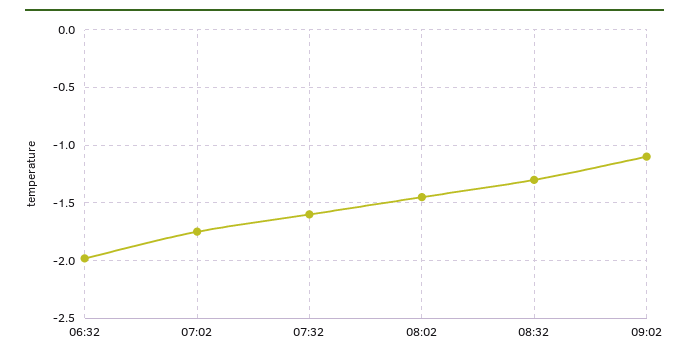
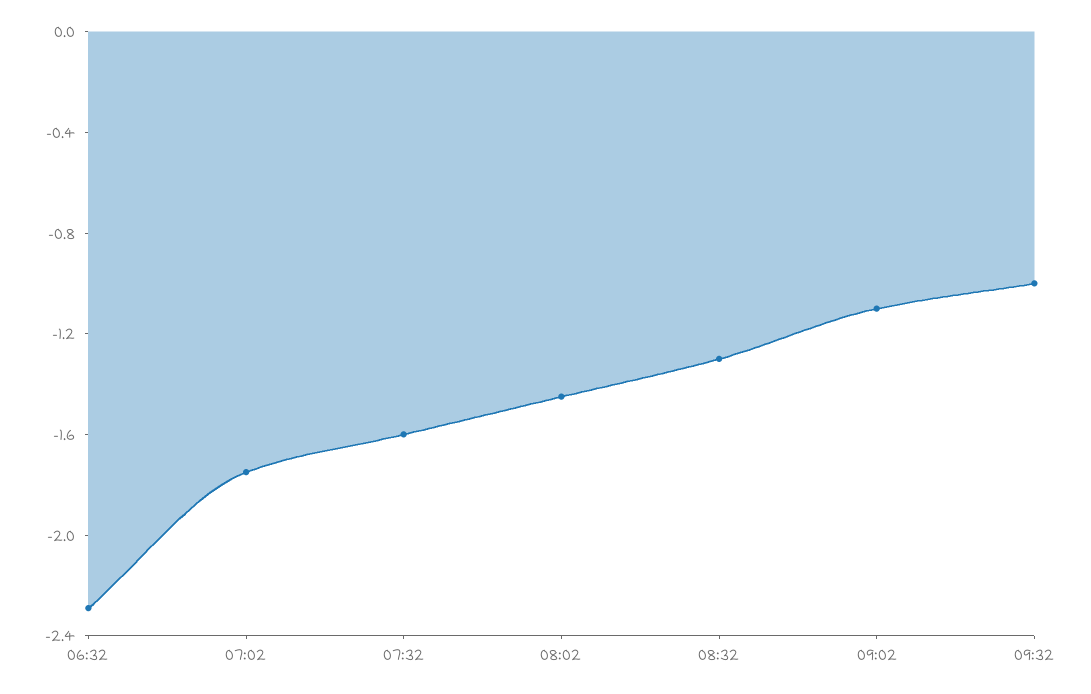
06:32: -2 -> -2.3
09:32: none -> -1

